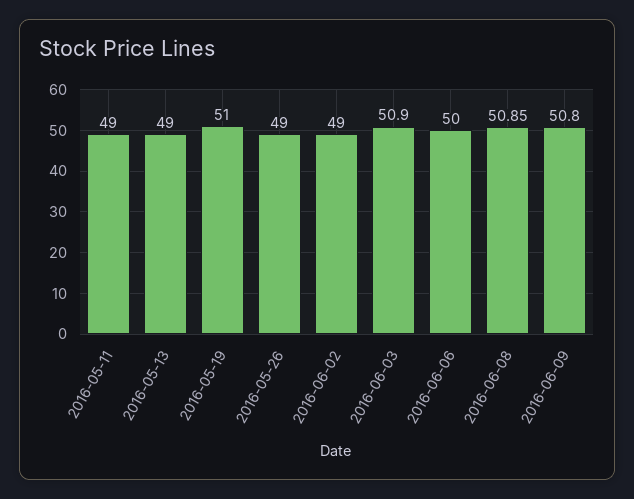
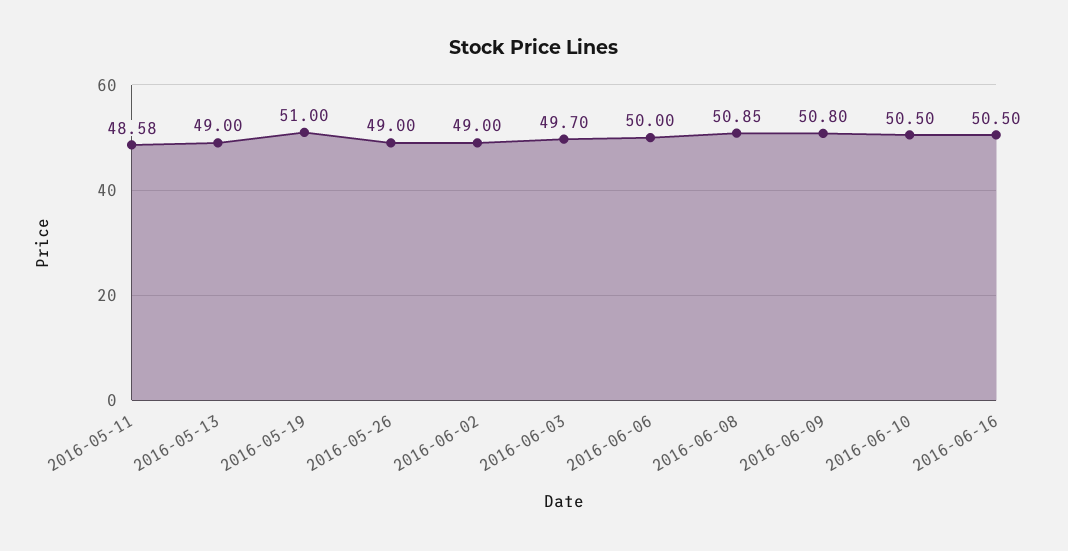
2016-05-11: 49 -> 48.58
2016-06-03: 50.9 -> 49.7
2016-06-10: none -> 50.5
2016-06-16: none -> 50.5

